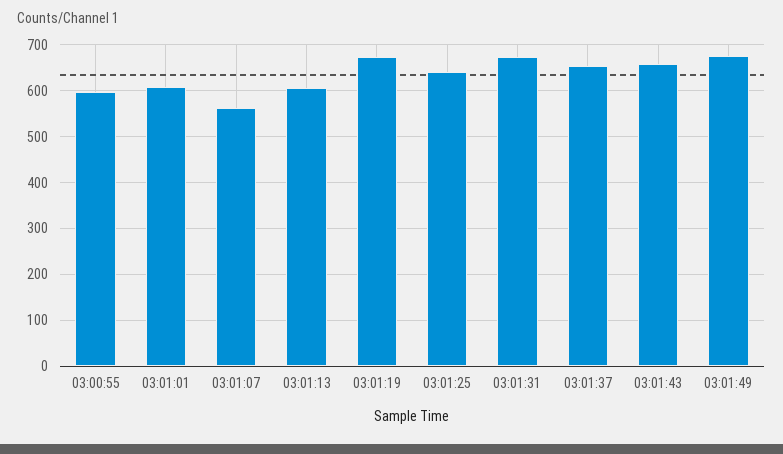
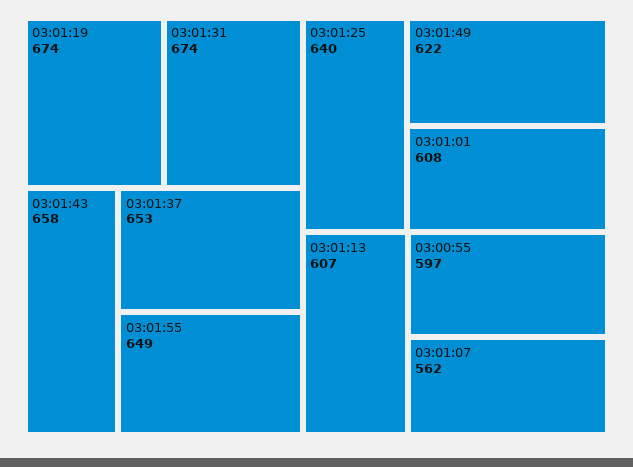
03:01:49: 680 -> 622
03:01:55: none -> 649

